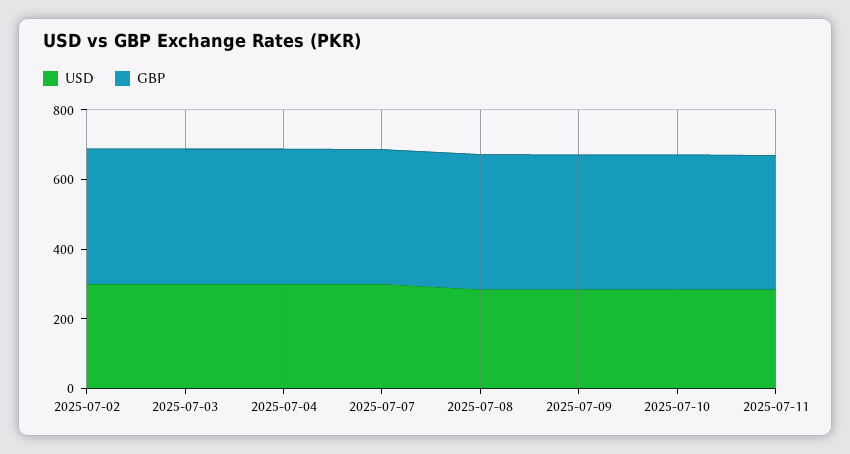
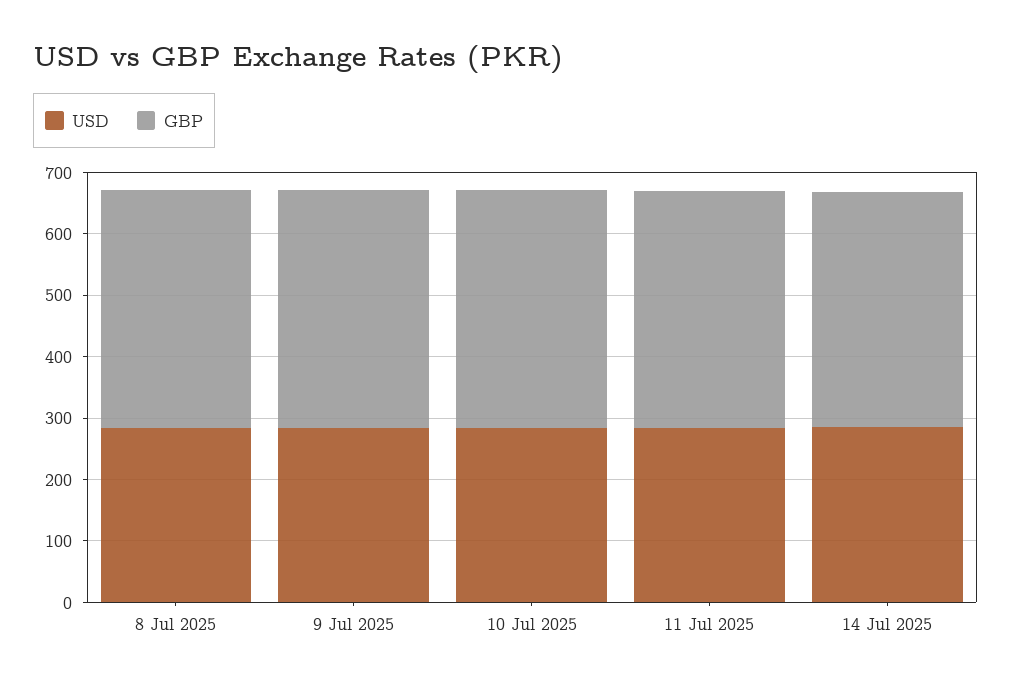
USD, 2025-07-02: 300 -> none
GBP, 2025-07-02: 400 -> none
USD, 2025-07-03: 300 -> none
GBP, 2025-07-03: 400 -> none
USD, 2025-07-04: 300 -> none
GBP, 2025-07-04: 400 -> none
USD, 2025-07-07: 300 -> none
GBP, 2025-07-07: 400 -> none
USD, 14 Jul 2025: none -> 280
GBP, 14 Jul 2025: none -> 380

